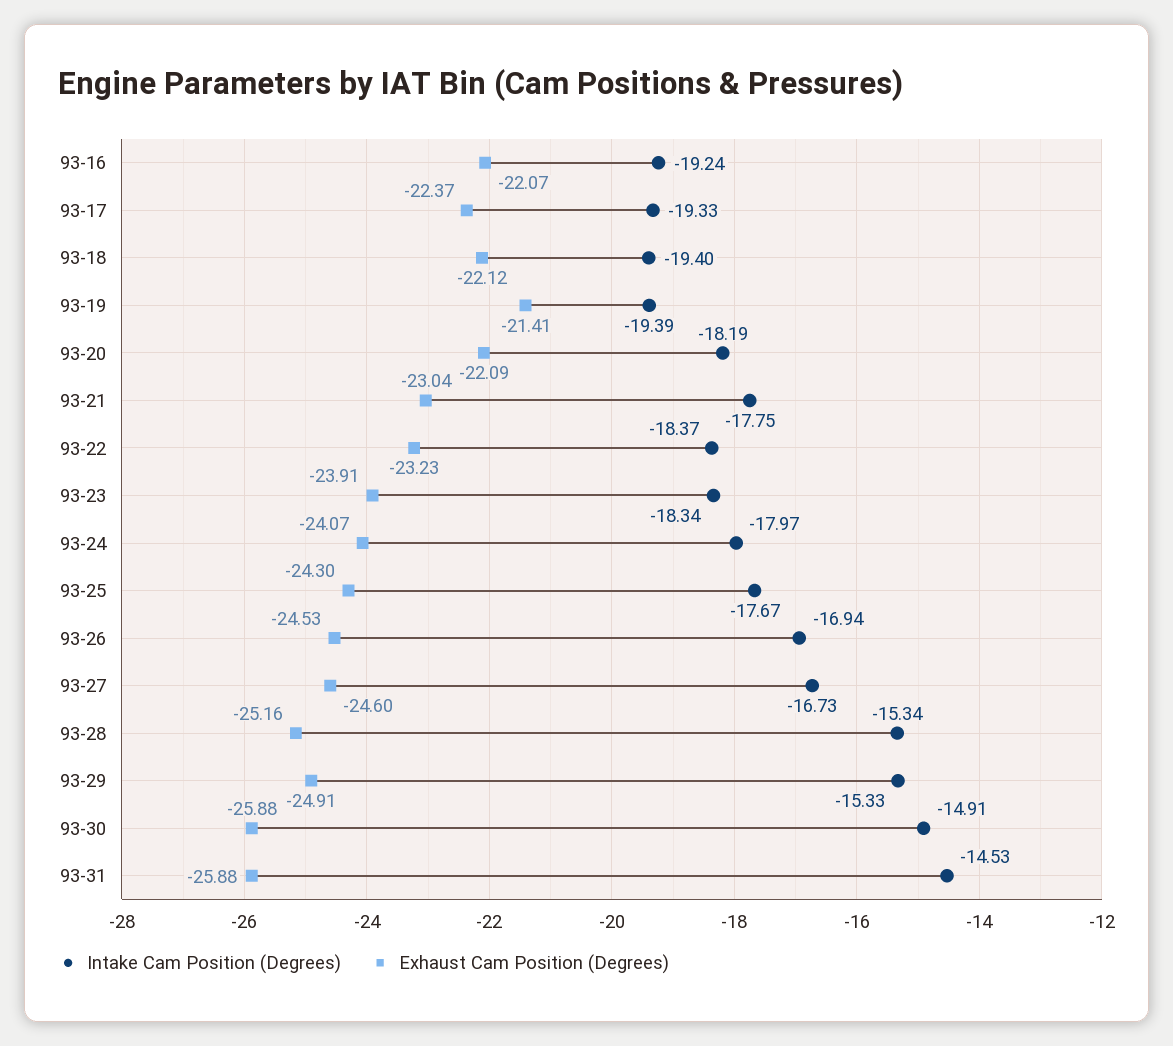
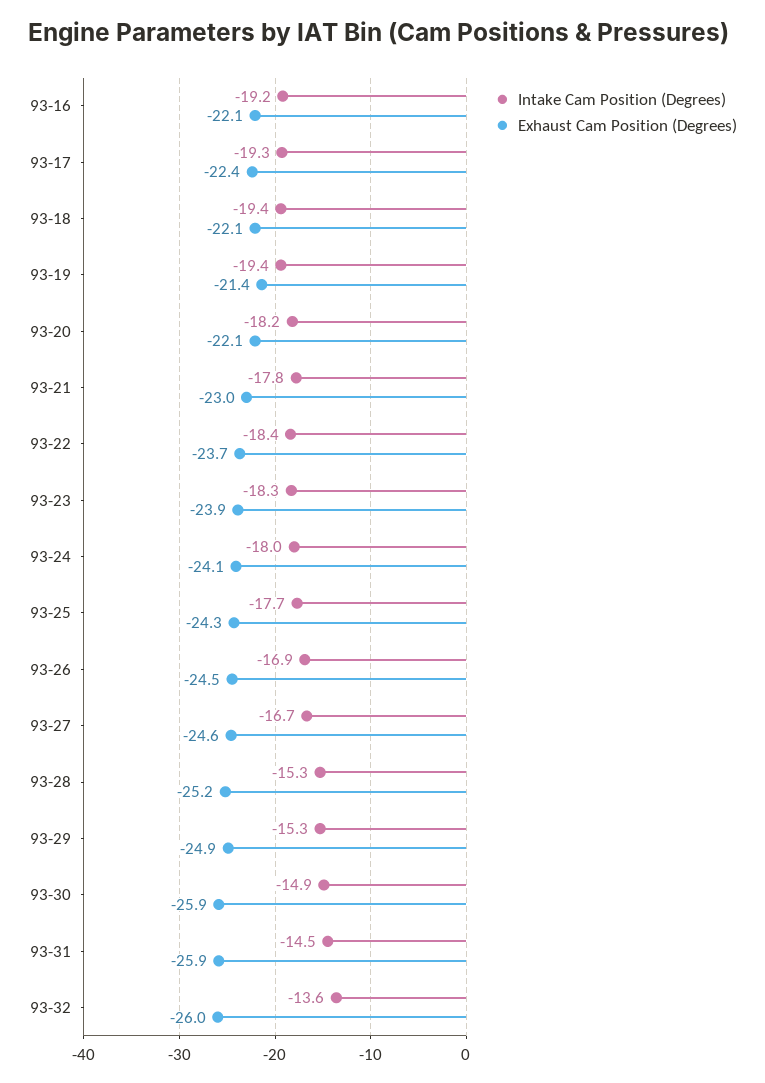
Exhaust Cam Position (Degrees), 93-22: -23.23 -> -23.7
Intake Cam Position (Degrees), 93-32: none -> -13.6
Exhaust Cam Position (Degrees), 93-32: none -> -26

